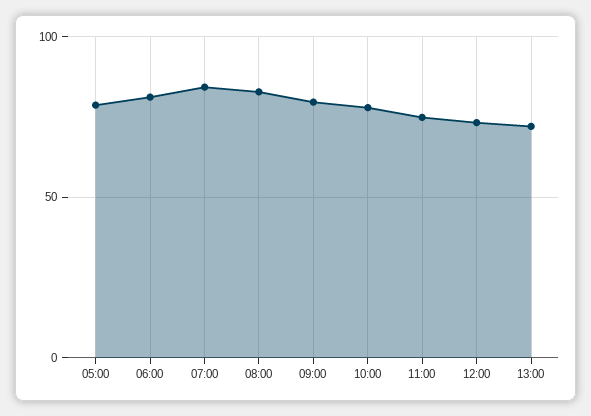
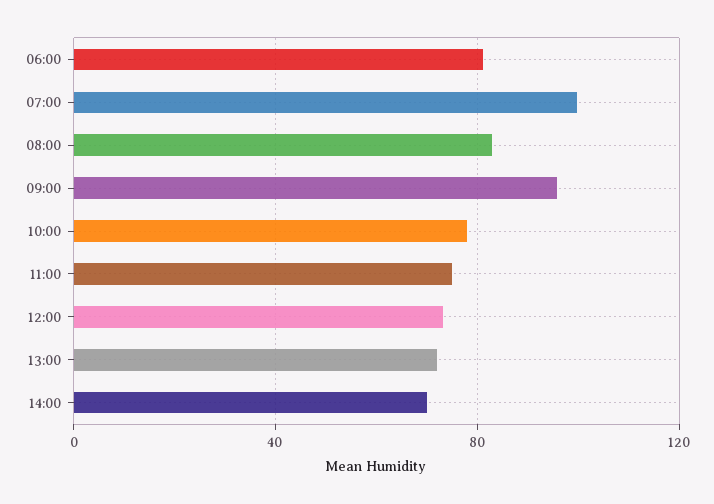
05:00: 80 -> none
07:00: 85 -> 100
09:00: 80 -> 95
14:00: none -> 70

